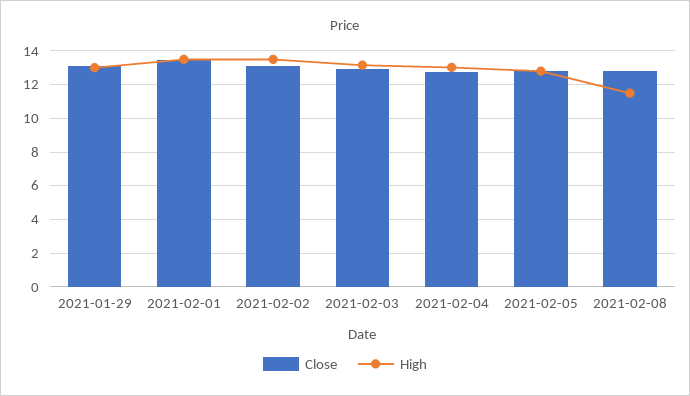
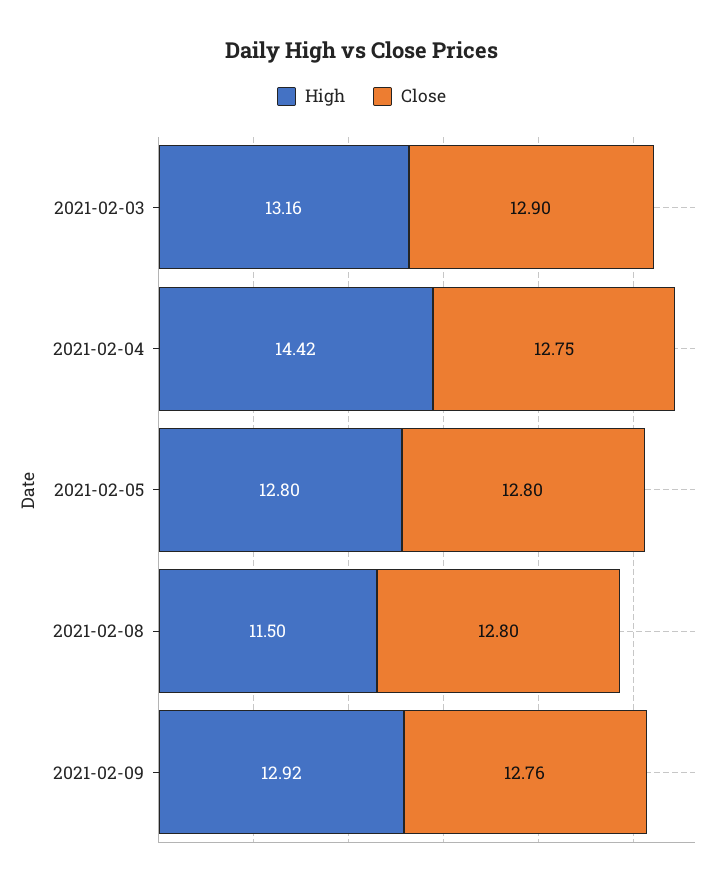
Close, 2021-01-29: 13 -> none
High, 2021-01-29: 13 -> none
Close, 2021-02-01: 13.5 -> none
High, 2021-02-01: 13.5 -> none
Close, 2021-02-02: 13 -> none
High, 2021-02-02: 13.5 -> none
High, 2021-02-04: 13 -> 14.42
High, 2021-02-09: none -> 12.92
Close, 2021-02-09: none -> 12.76

